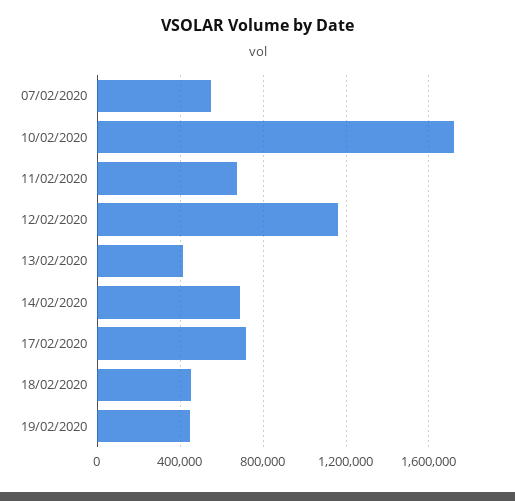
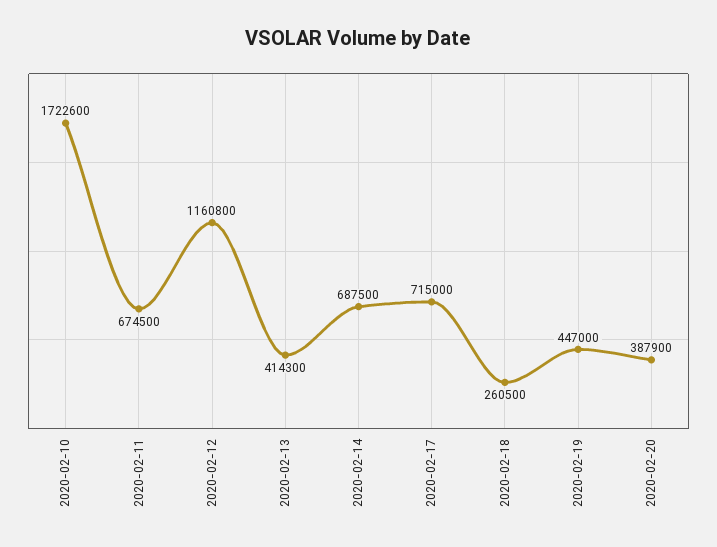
07/02/2020: 550000 -> none
18/02/2020: 450000 -> 260500
2020-02-20: none -> 387900

